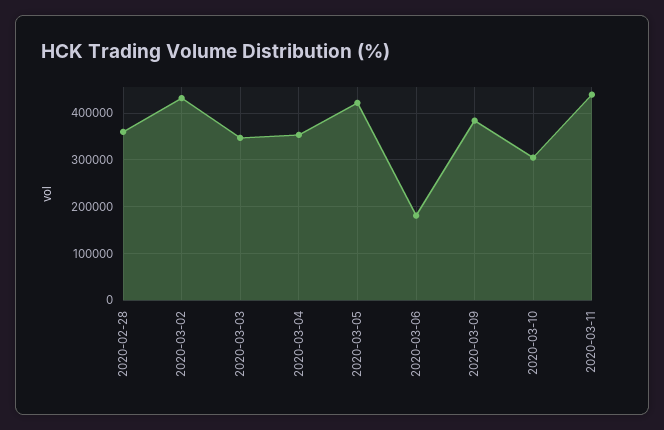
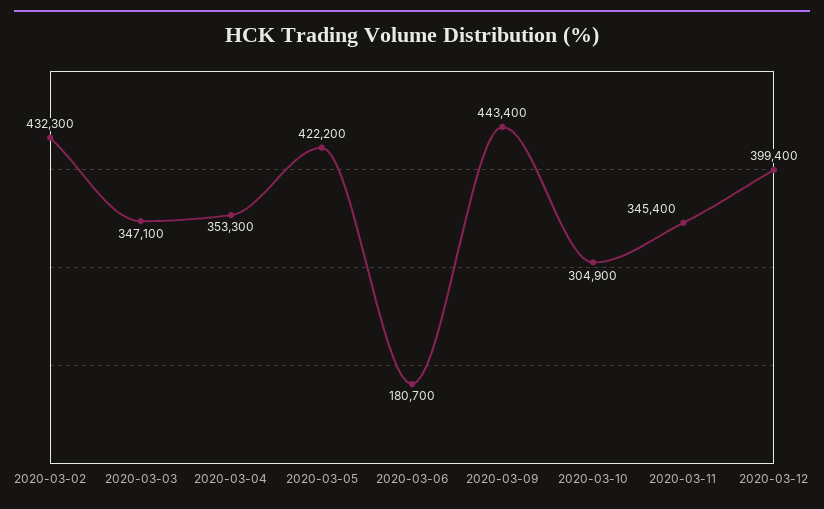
2020-02-28: 360000 -> none
2020-03-09: 380000 -> 443400
2020-03-11: 440000 -> 345400
2020-03-12: none -> 399400

